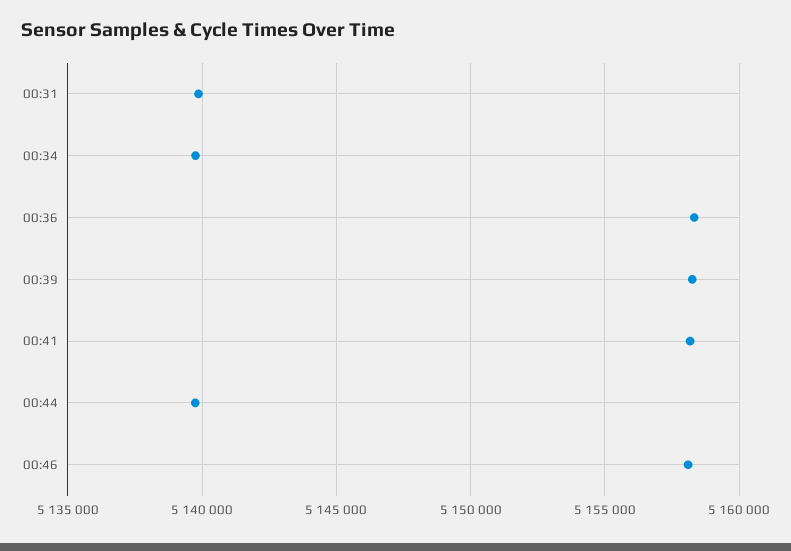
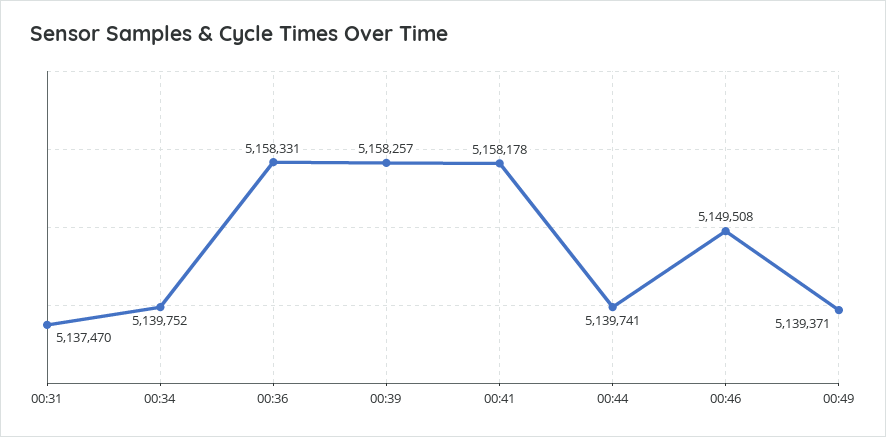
00:31: 5140000 -> 5137470
00:46: 5158000 -> 5149508
00:49: none -> 5139371

